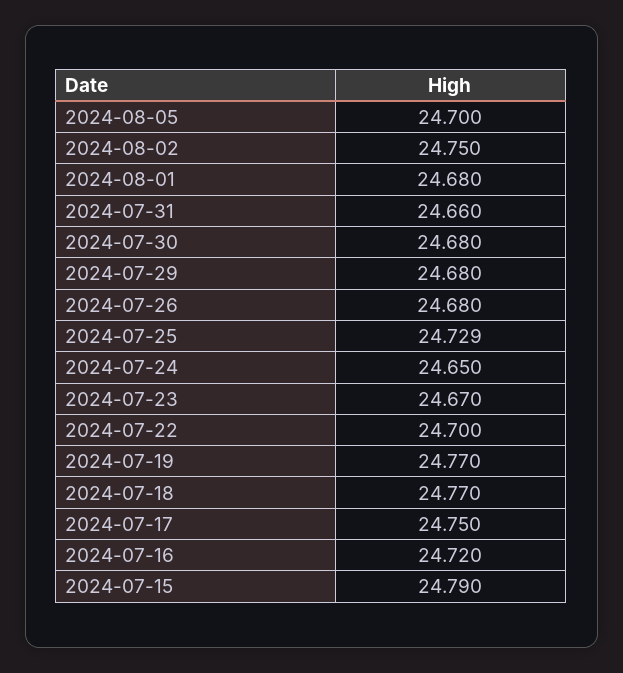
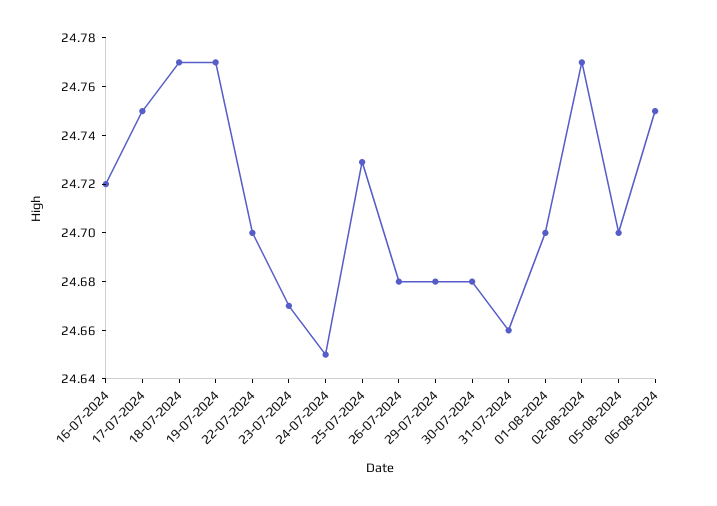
2024-08-02: 24.75 -> 24.77
2024-08-01: 24.68 -> 24.7
2024-07-15: 24.79 -> none
06-08-2024: none -> 24.75

